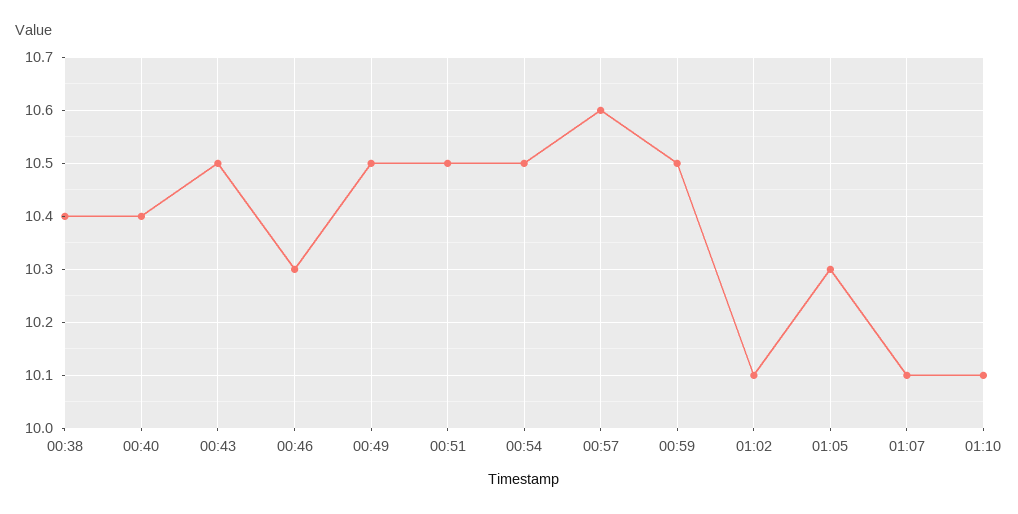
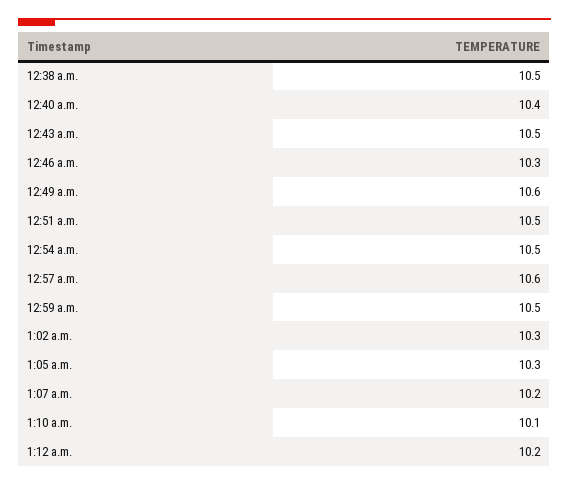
00:38: 10.4 -> 10.5
00:49: 10.5 -> 10.6
01:02: 10.1 -> 10.3
01:07: 10.1 -> 10.2
1:12 a.m.: none -> 10.2

